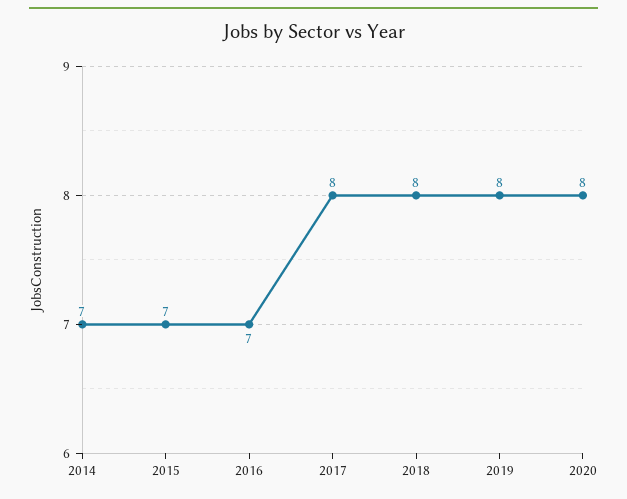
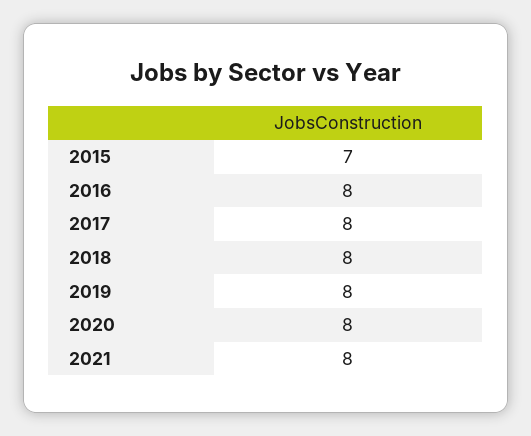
2014: 7 -> none
2016: 7 -> 8
2021: none -> 8

